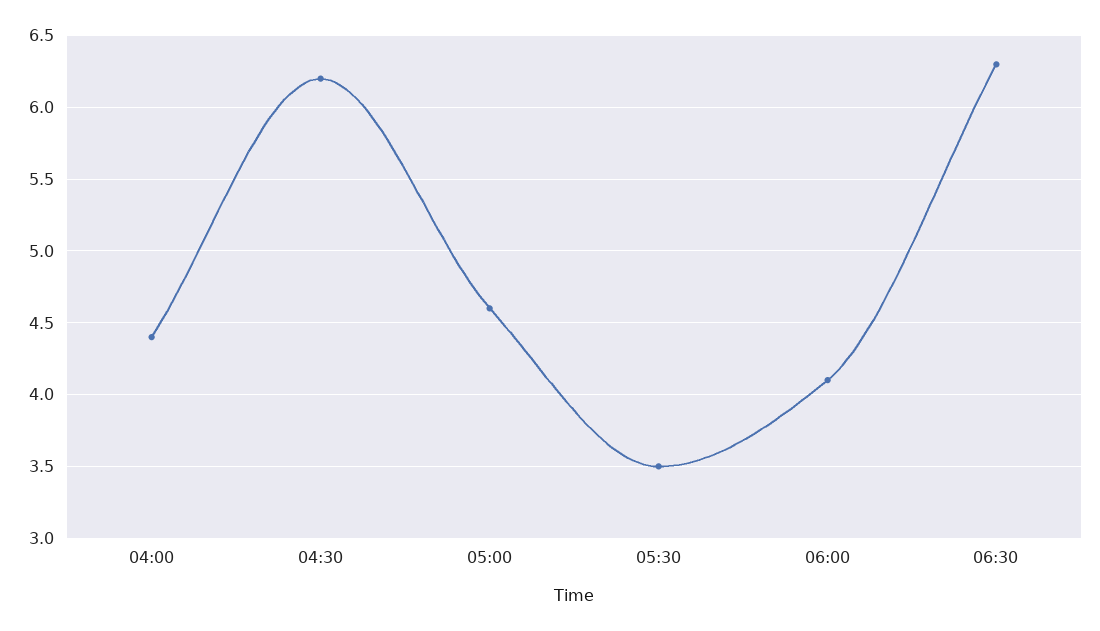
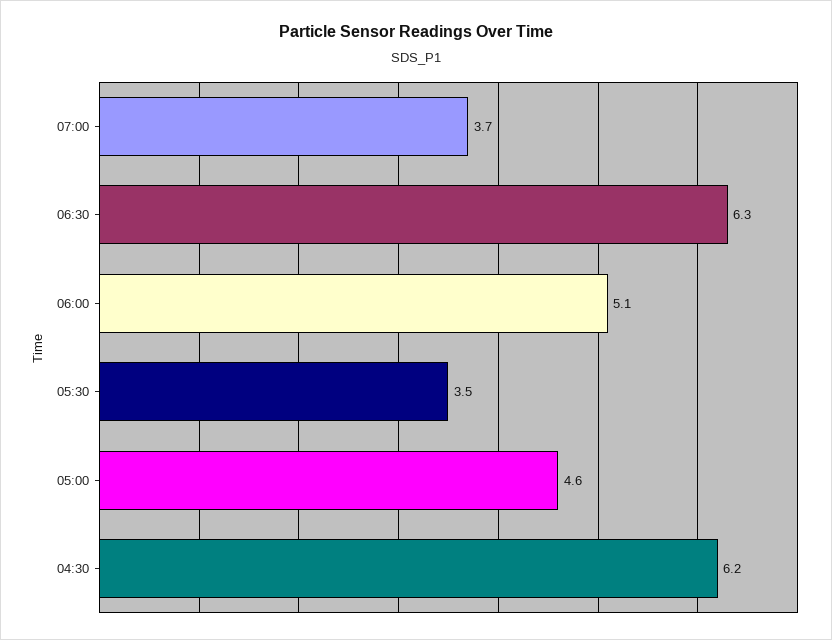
04:00: 4.4 -> none
06:00: 4.1 -> 5.1
07:00: none -> 3.7

